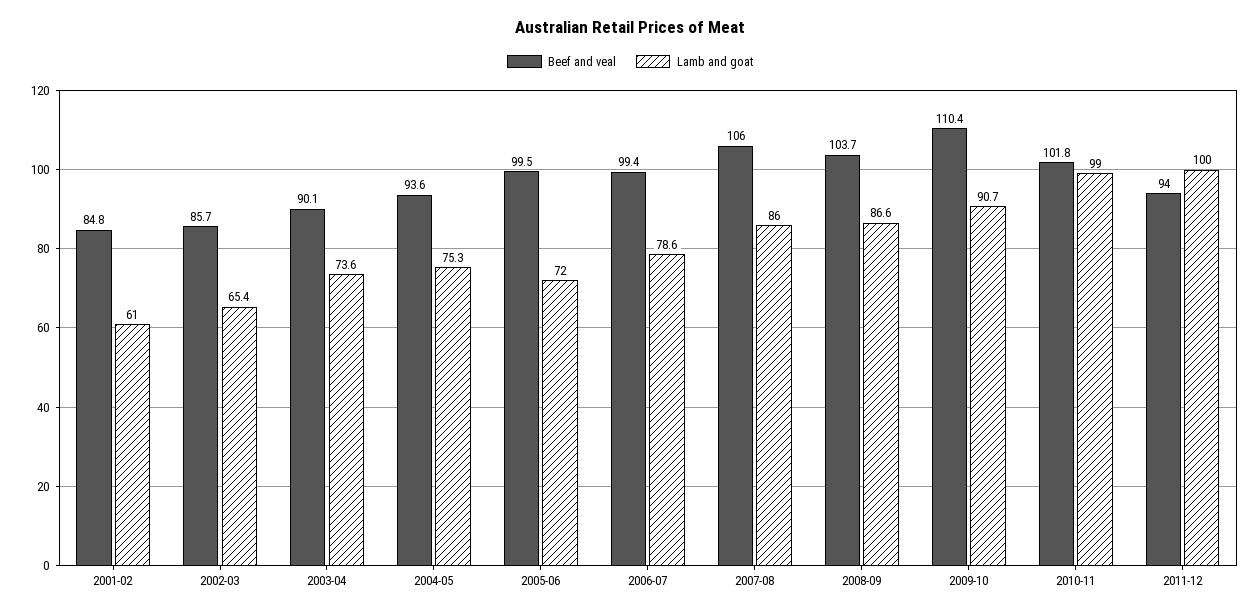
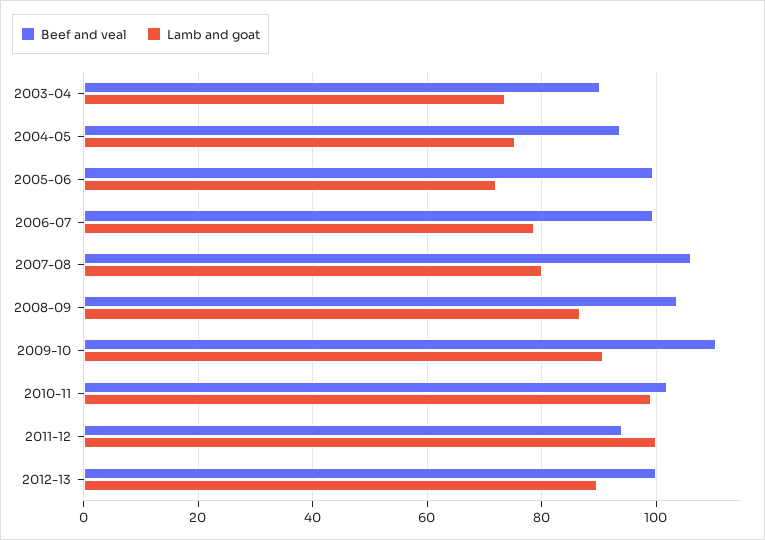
Beef and veal, 2001-02: 84.8 -> none
Lamb and goat, 2001-02: 61 -> none
Beef and veal, 2002-03: 85.7 -> none
Lamb and goat, 2002-03: 65.4 -> none
Lamb and goat, 2007-08: 86 -> 80
Beef and veal, 2012-13: none -> 100
Lamb and goat, 2012-13: none -> 90

